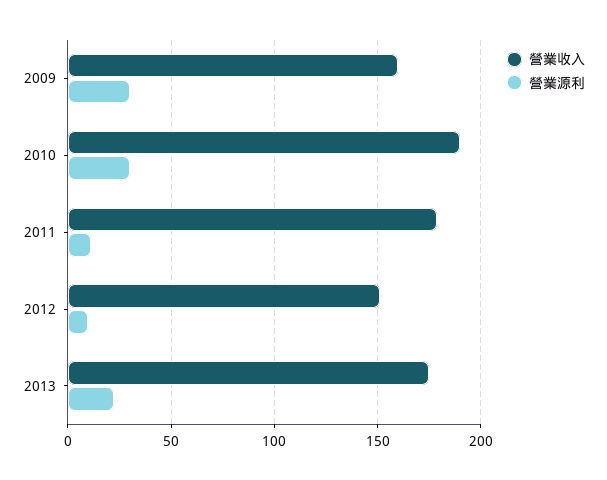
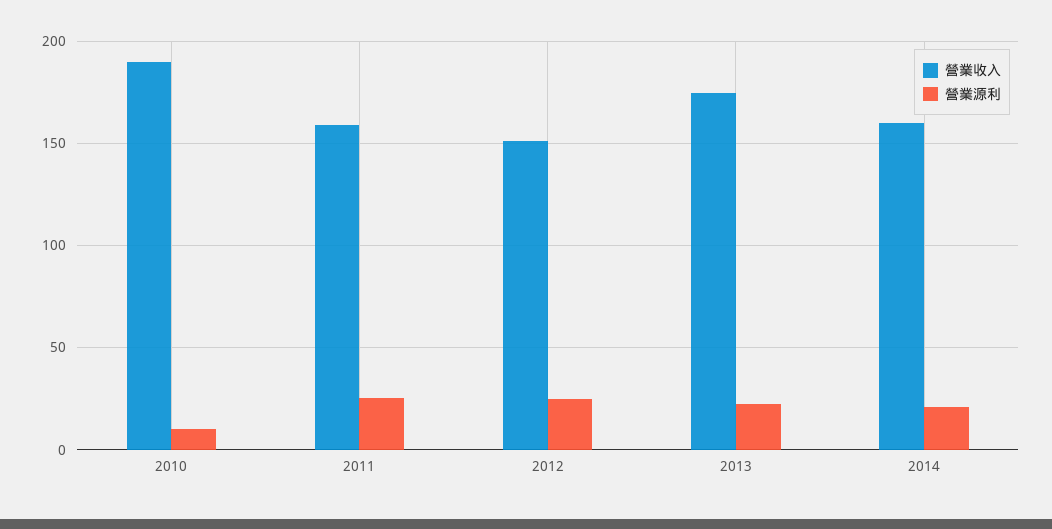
營業收入, 2009: 160 -> none
營業源利, 2009: 30 -> none
營業源利, 2010: 30 -> 10
營業收入, 2011: 180 -> 160
營業源利, 2011: 10 -> 25
營業源利, 2012: 10 -> 25
營業收入, 2014: none -> 160
營業源利, 2014: none -> 20

